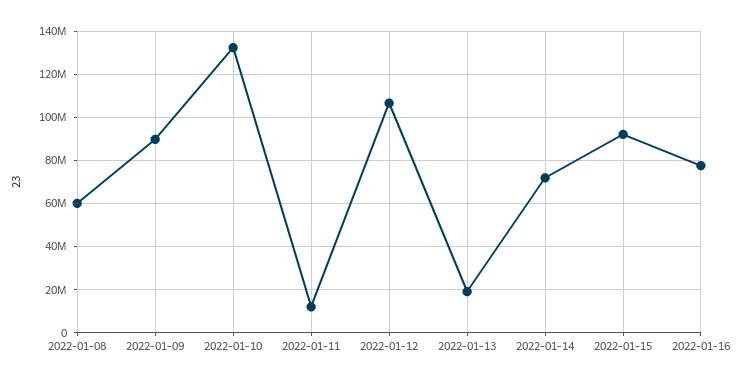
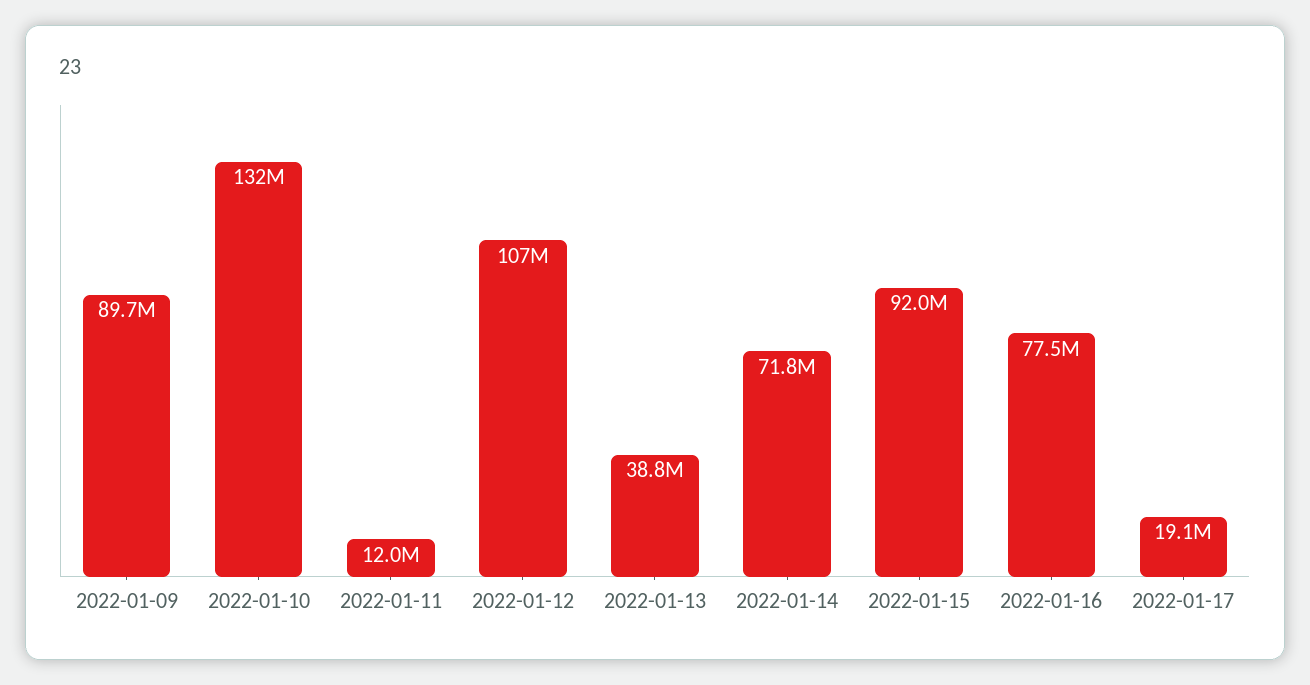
2022-01-08: 60000000 -> none
2022-01-13: 20000000 -> 38800000
2022-01-17: none -> 19100000

